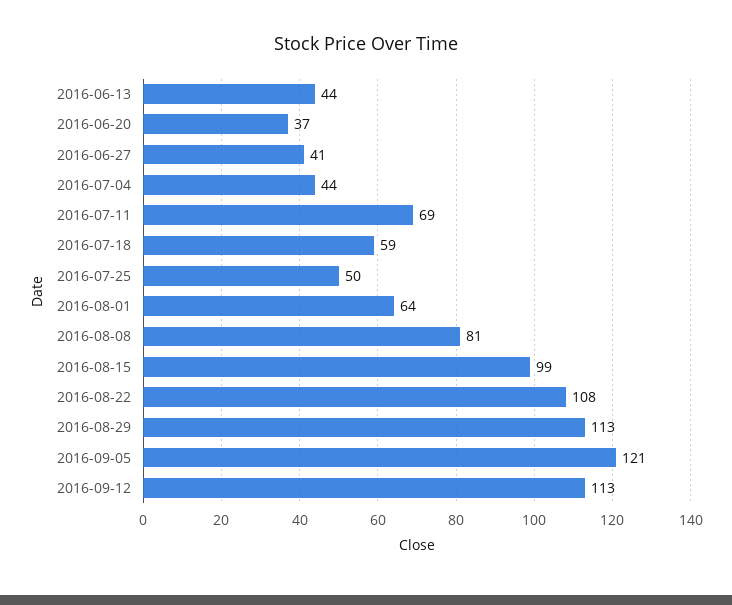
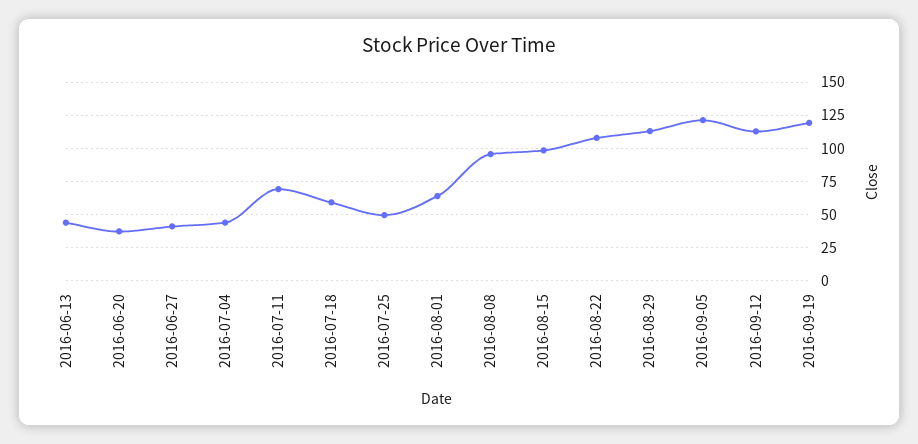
2016-08-08: 81 -> 95
2016-09-19: none -> 120

